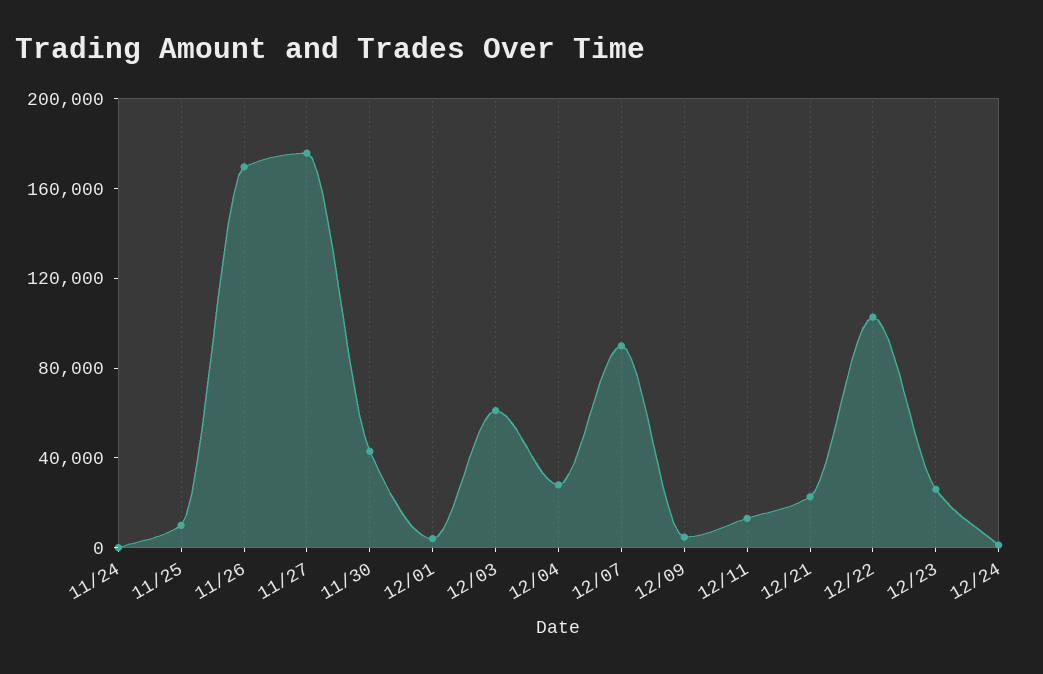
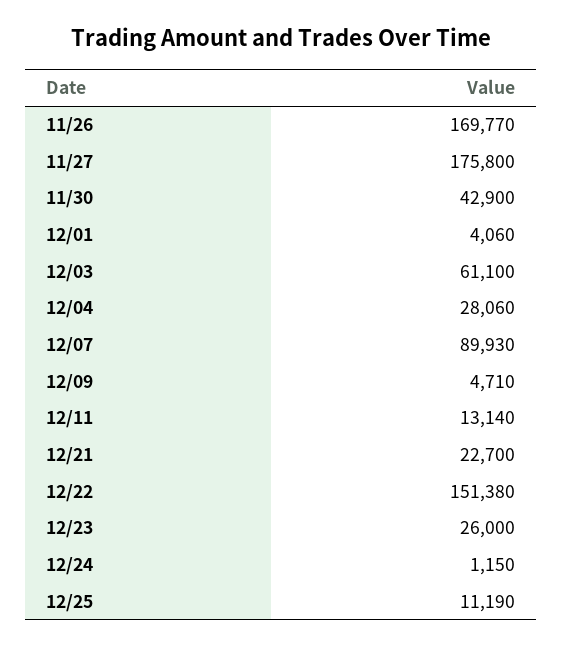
11/24: 0 -> none
11/25: 10000 -> none
12/22: 100000 -> 151380
12/25: none -> 11190

